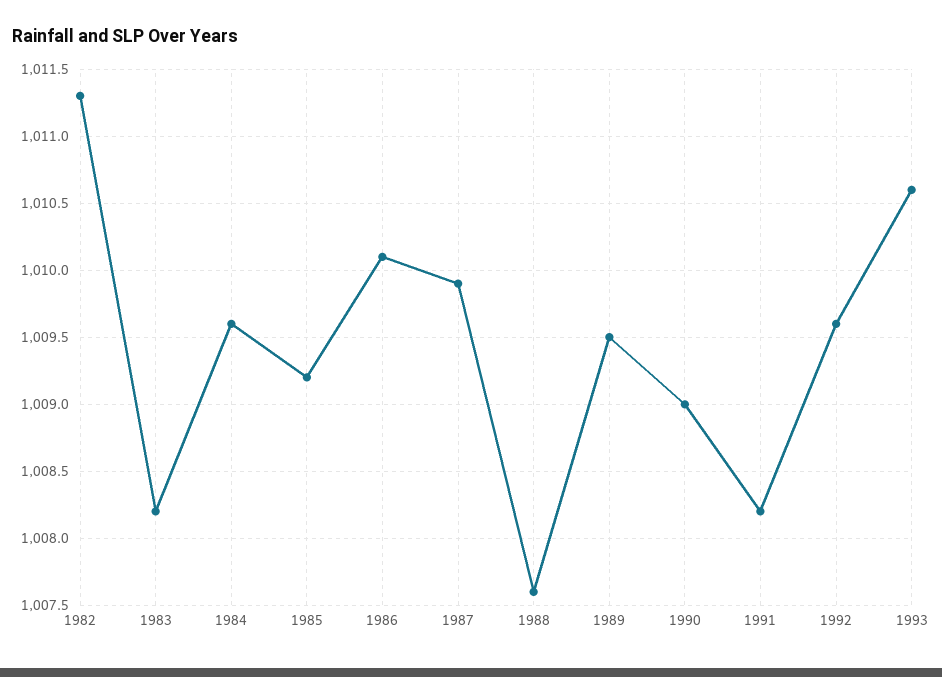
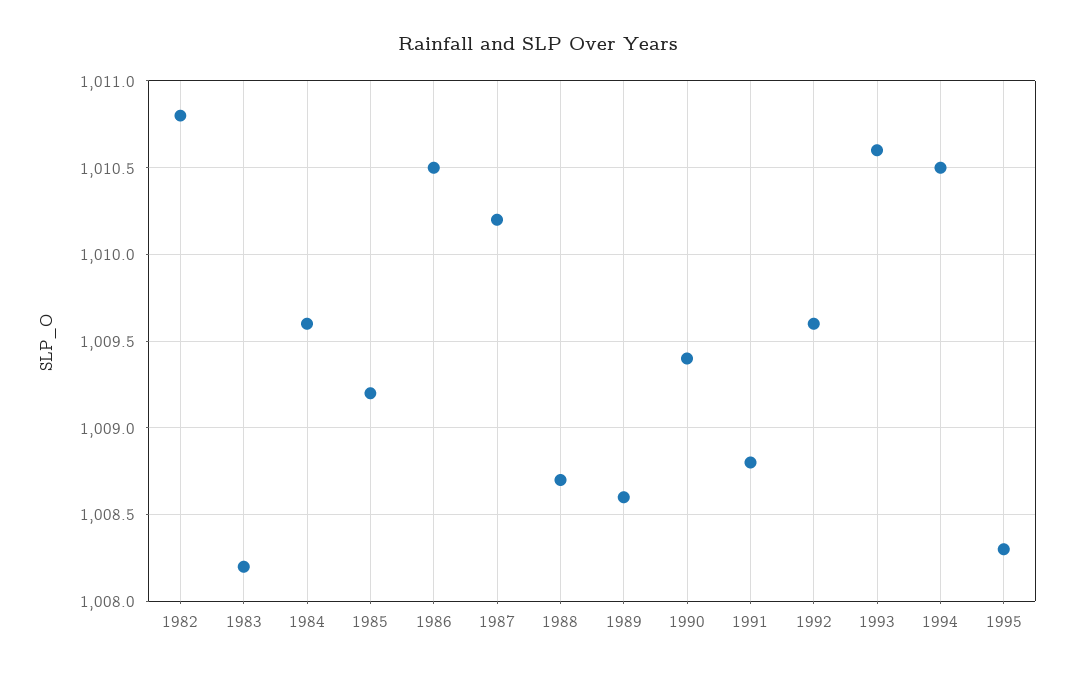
1982: 1011.3 -> 1010.8
1986: 1010.1 -> 1010.5
1987: 1009.9 -> 1010.2
1988: 1007.6 -> 1008.7
1989: 1009.5 -> 1008.6
1990: 1009 -> 1009.4
1991: 1008.2 -> 1008.8
1994: none -> 1010.5
1995: none -> 1008.3

